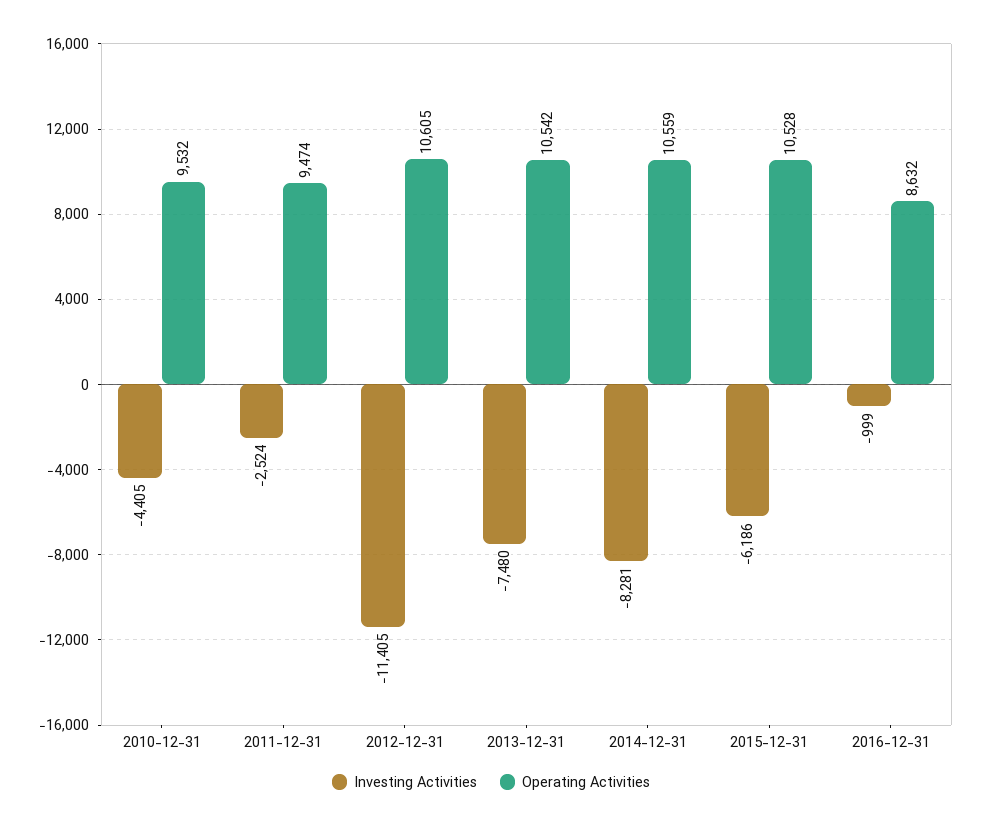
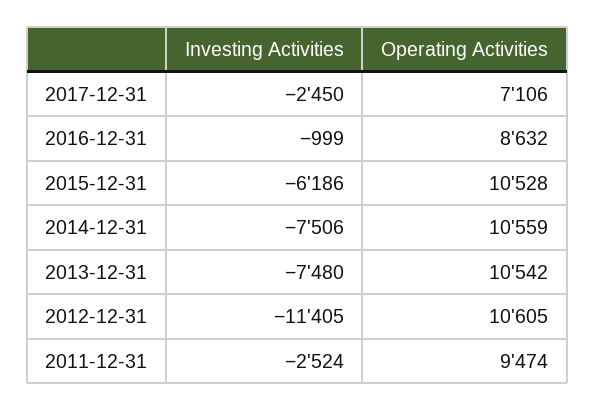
Investing Activities, 2010-12-31: -4405 -> none
Operating Activities, 2010-12-31: 9532 -> none
Investing Activities, 2014-12-31: -8281 -> -7506
Investing Activities, 2017-12-31: none -> -2450
Operating Activities, 2017-12-31: none -> 7106

